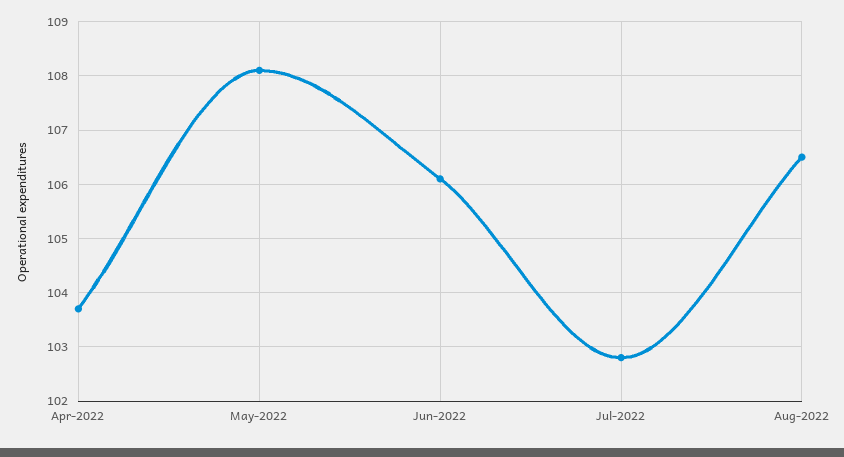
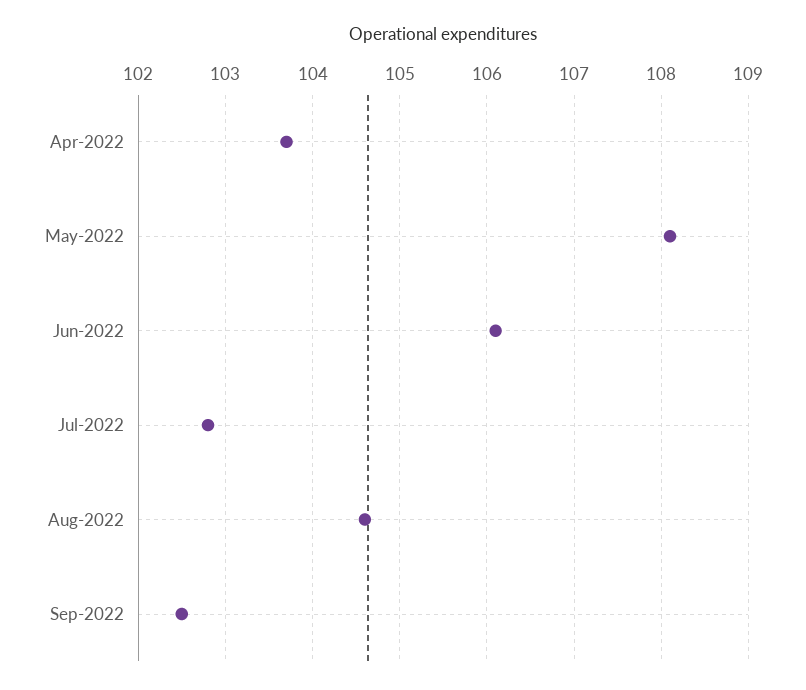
Aug-2022: 106.5 -> 104.6
Sep-2022: none -> 102.5

